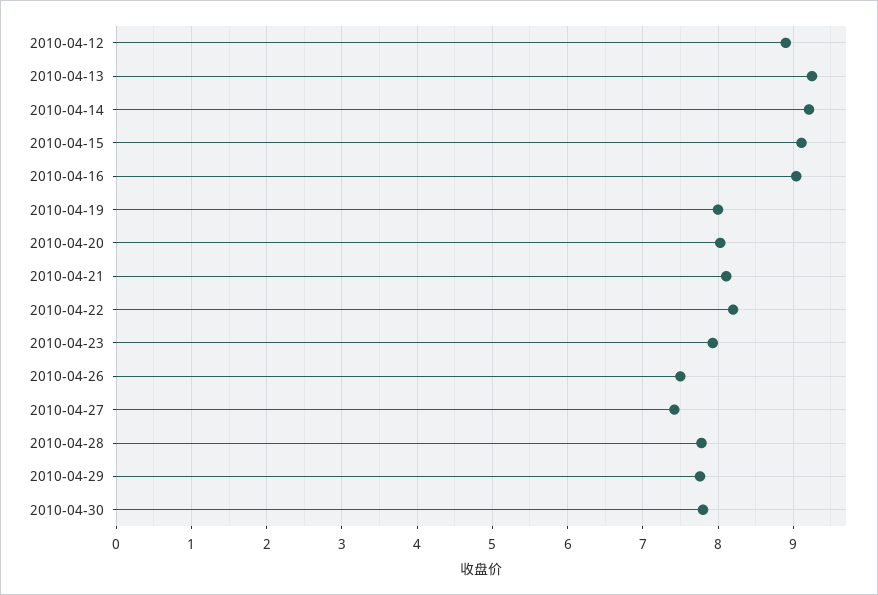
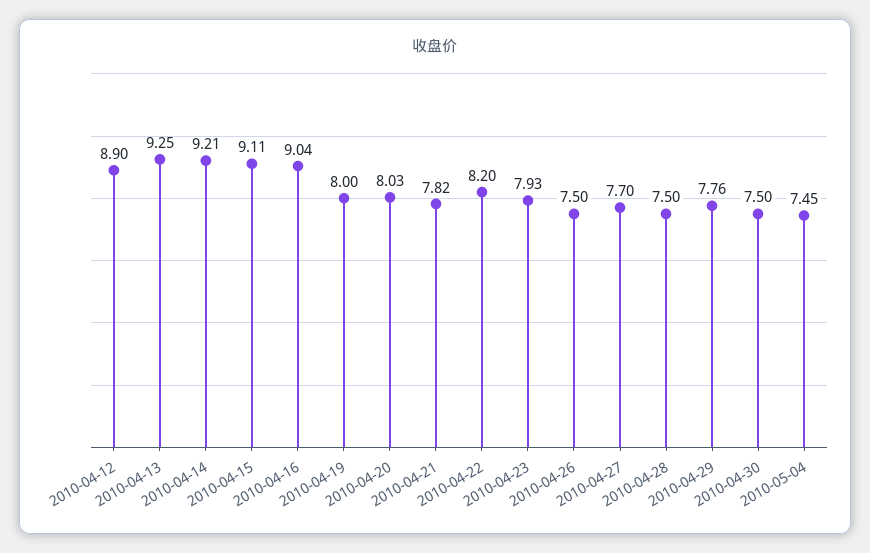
2010-04-21: 8.1 -> 7.82
2010-04-27: 7.4 -> 7.7
2010-04-28: 7.8 -> 7.5
2010-04-30: 7.8 -> 7.5
2010-05-04: none -> 7.45

